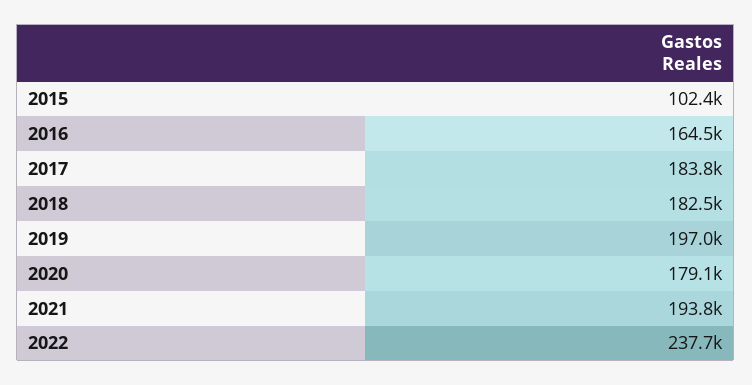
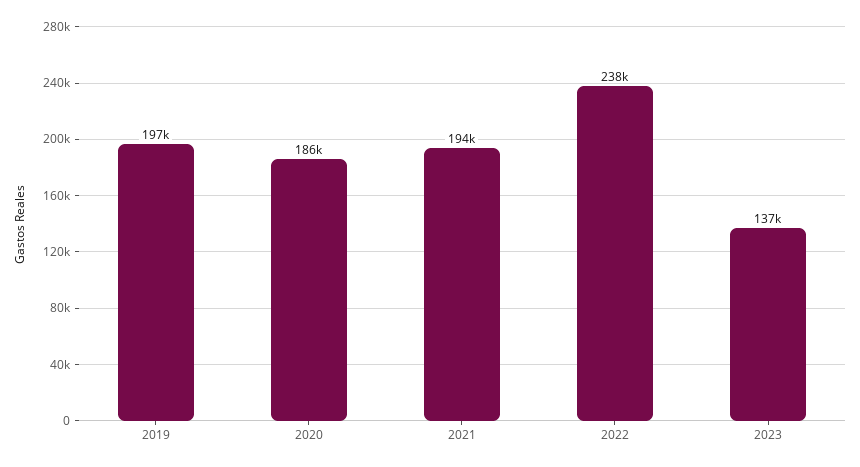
2015: 102400 -> none
2016: 164500 -> none
2017: 183800 -> none
2018: 182500 -> none
2020: 179100 -> 186000
2023: none -> 137000

